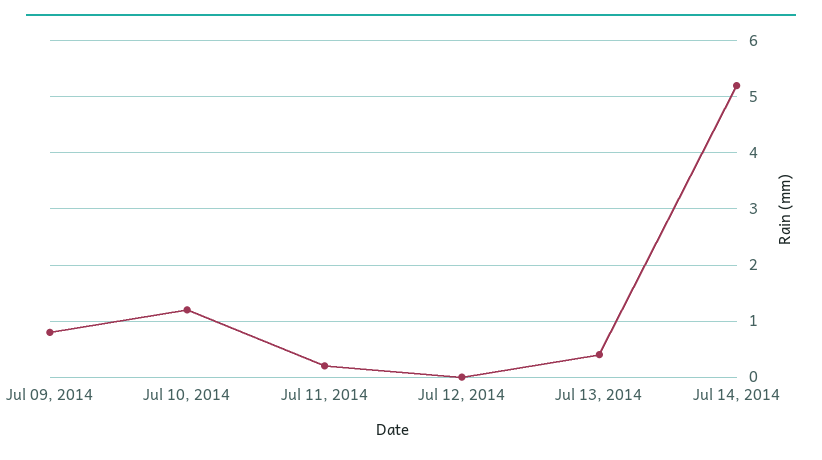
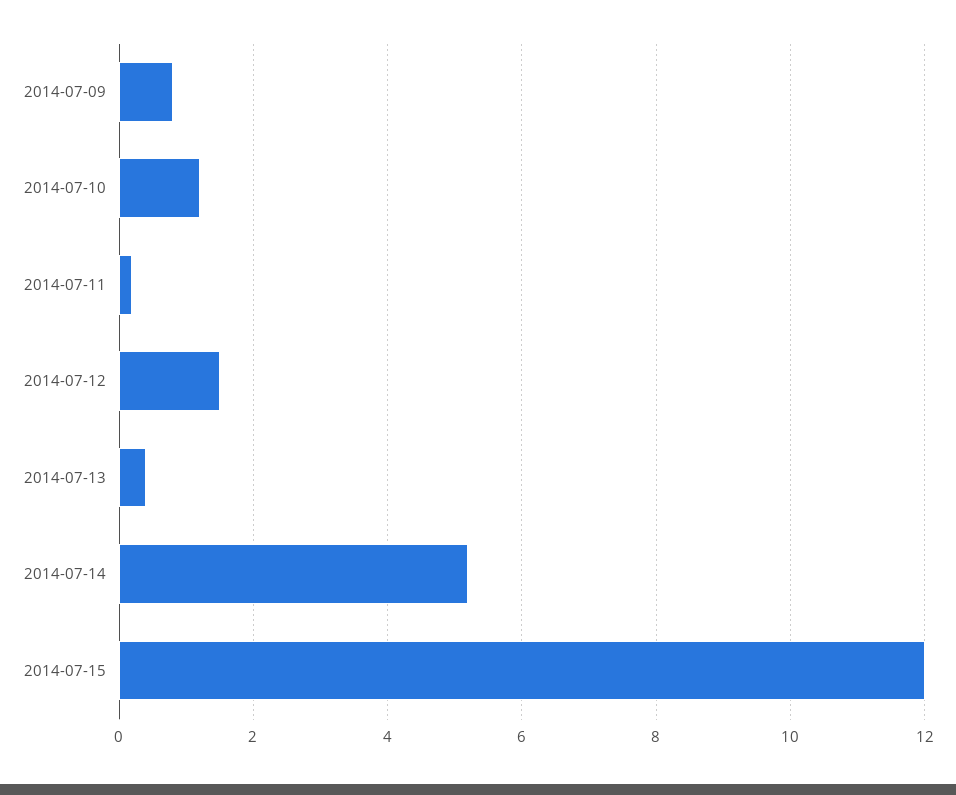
Jul 12, 2014: 0 -> 1.5
2014-07-15: none -> 12

